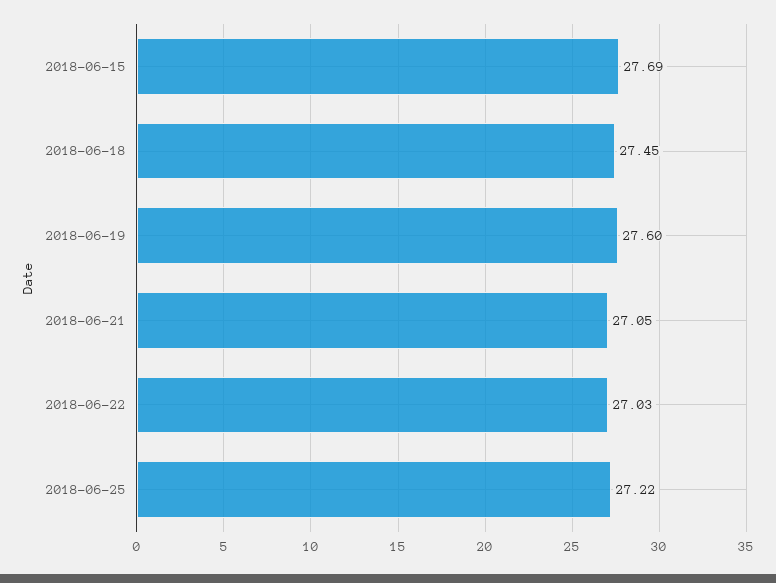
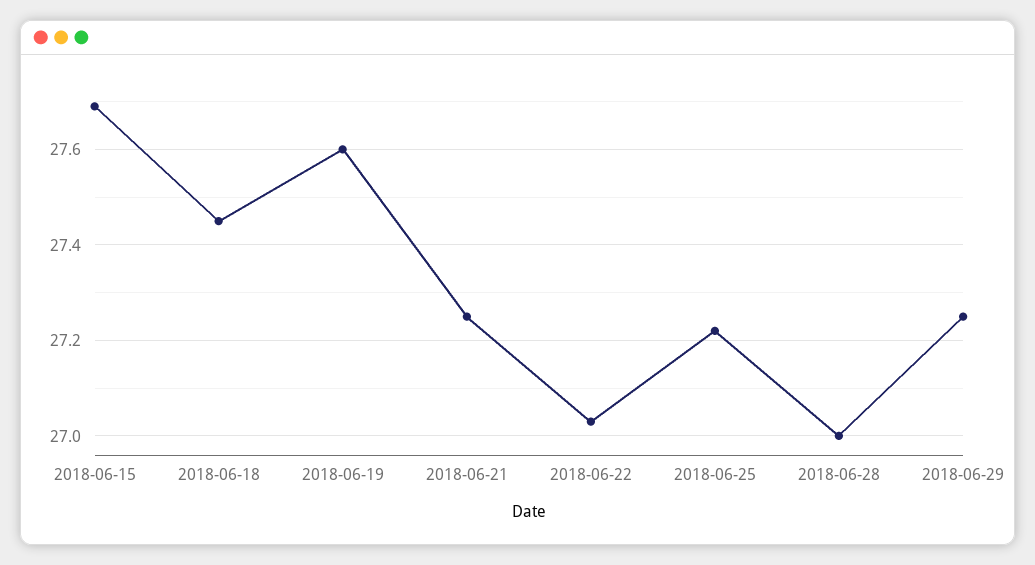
2018-06-21: 27.05 -> 27.25
2018-06-28: none -> 27
2018-06-29: none -> 27.25

